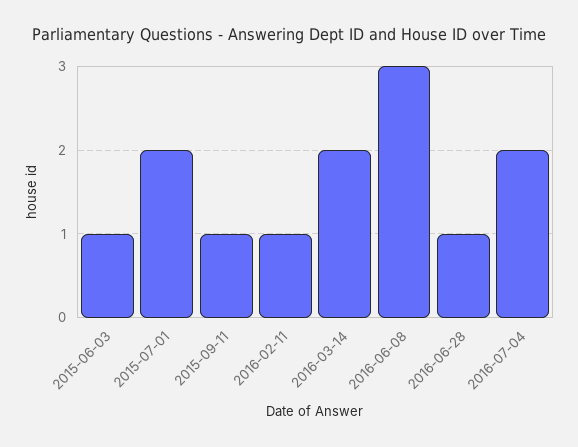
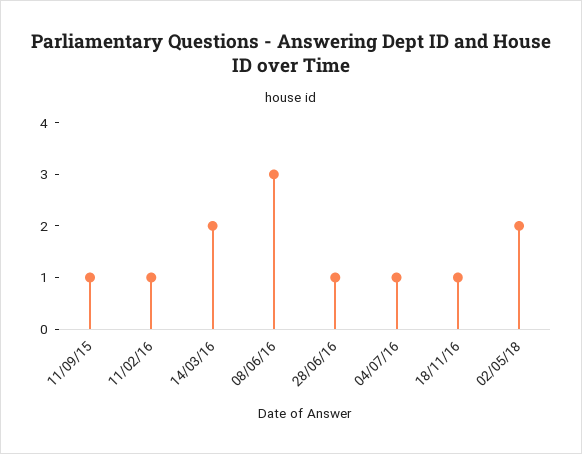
2015-06-03: 1 -> none
2015-07-01: 2 -> none
2016-07-04: 2 -> 1
18/11/16: none -> 1
02/05/18: none -> 2

